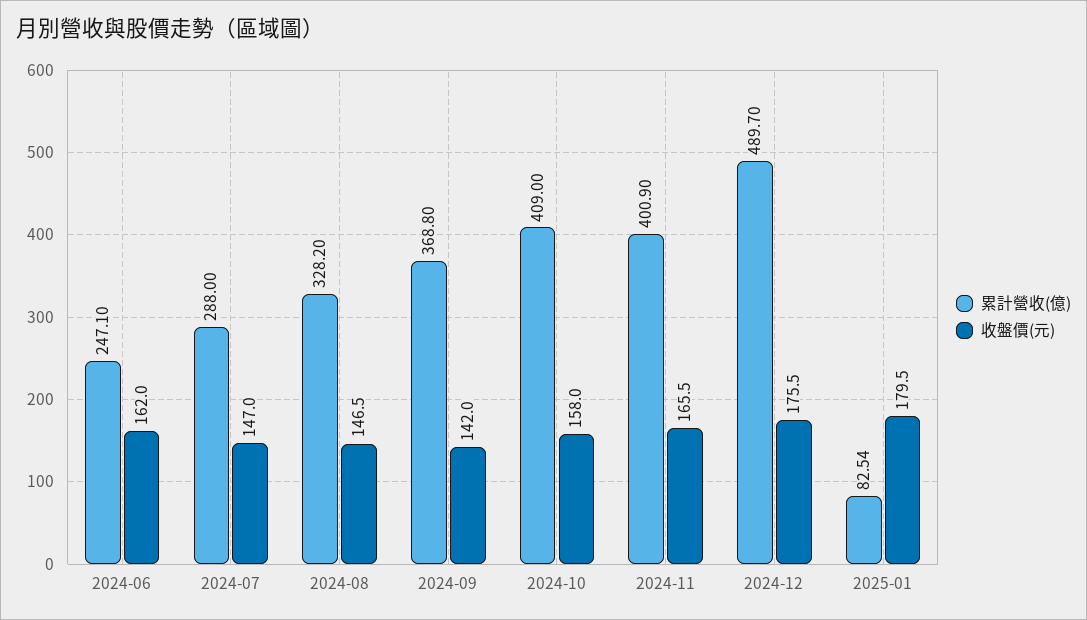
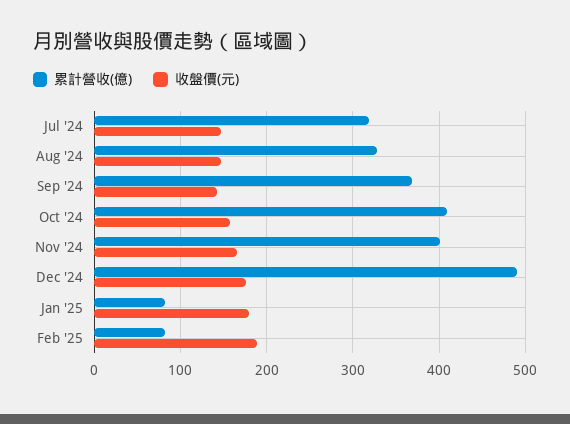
累計營收(億), 2024-06: 247.1 -> none
收盤價(元), 2024-06: 162 -> none
累計營收(億), 2024-07: 288 -> 320
累計營收(億), Feb '25: none -> 80
收盤價(元), Feb '25: none -> 190

